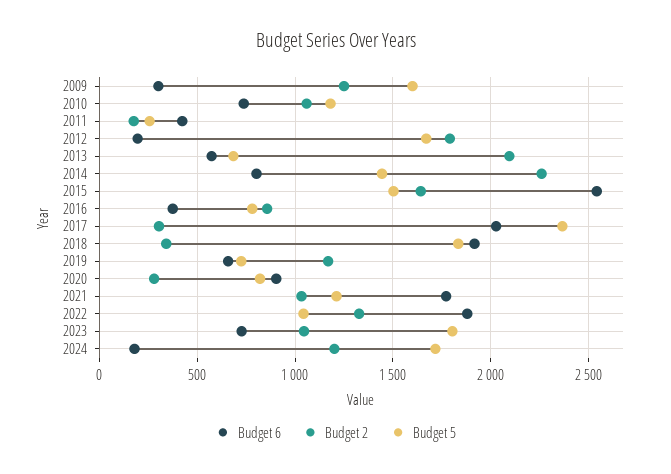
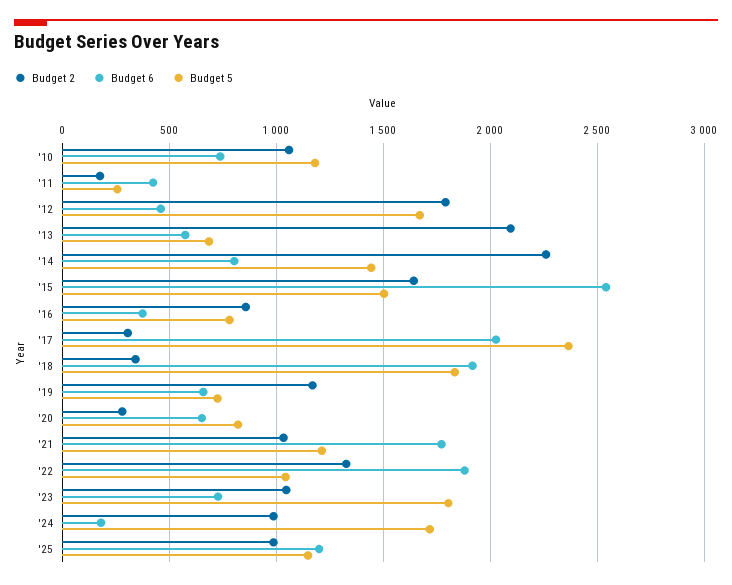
Budget 6, 2009: 300 -> none
Budget 2, 2009: 1250 -> none
Budget 5, 2009: 1600 -> none
Budget 6, 2012: 200 -> 450
Budget 6, 2020: 900 -> 650
Budget 2, 2024: 1200 -> 1000
Budget 2, '25: none -> 1000
Budget 6, '25: none -> 1200
Budget 5, '25: none -> 1150

